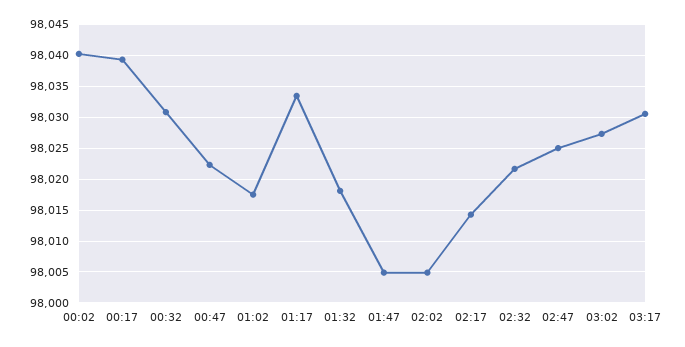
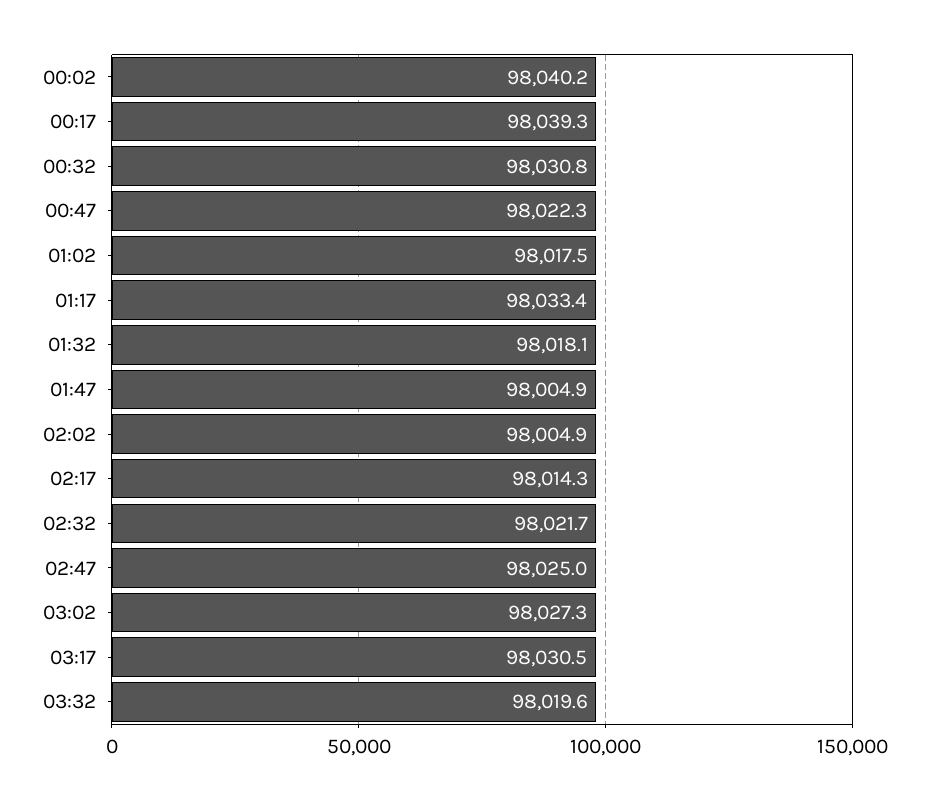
03:32: none -> 98019.6

